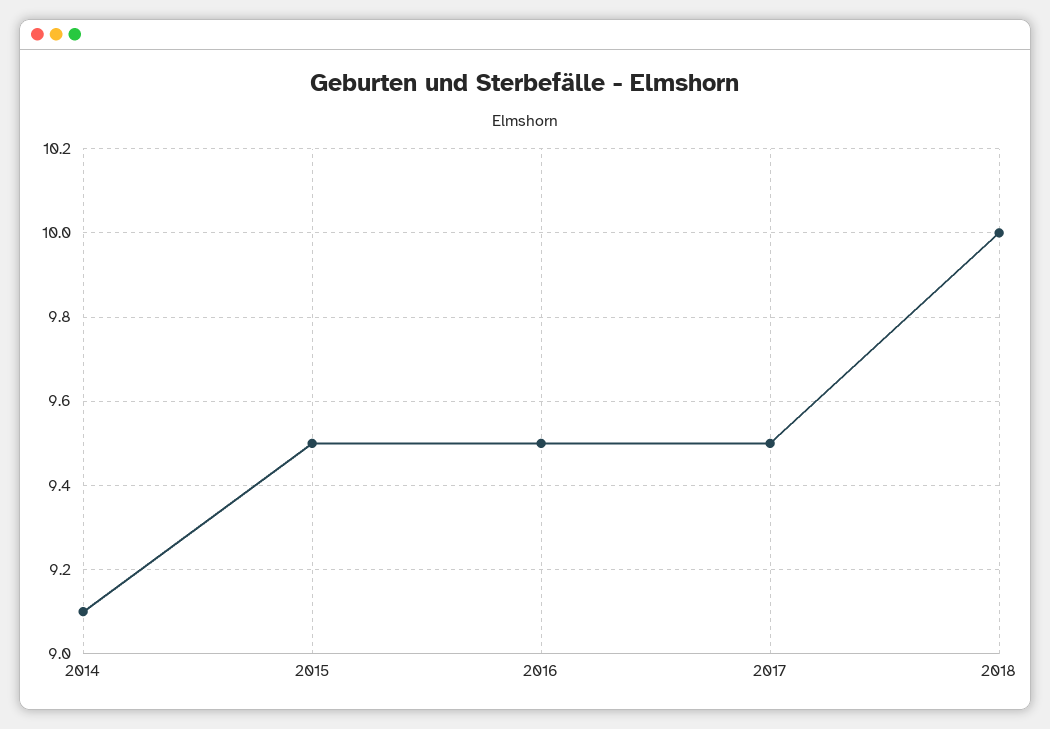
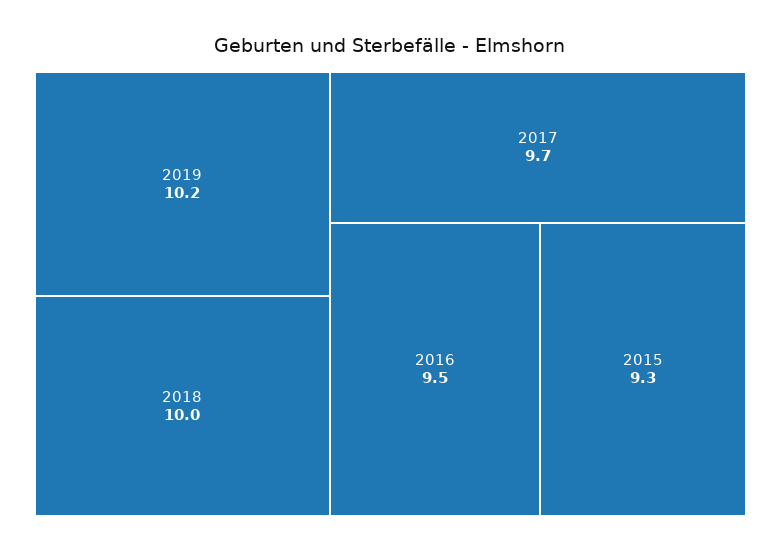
2014: 9.1 -> none
2015: 9.5 -> 9.3
2017: 9.5 -> 9.7
2019: none -> 10.2

